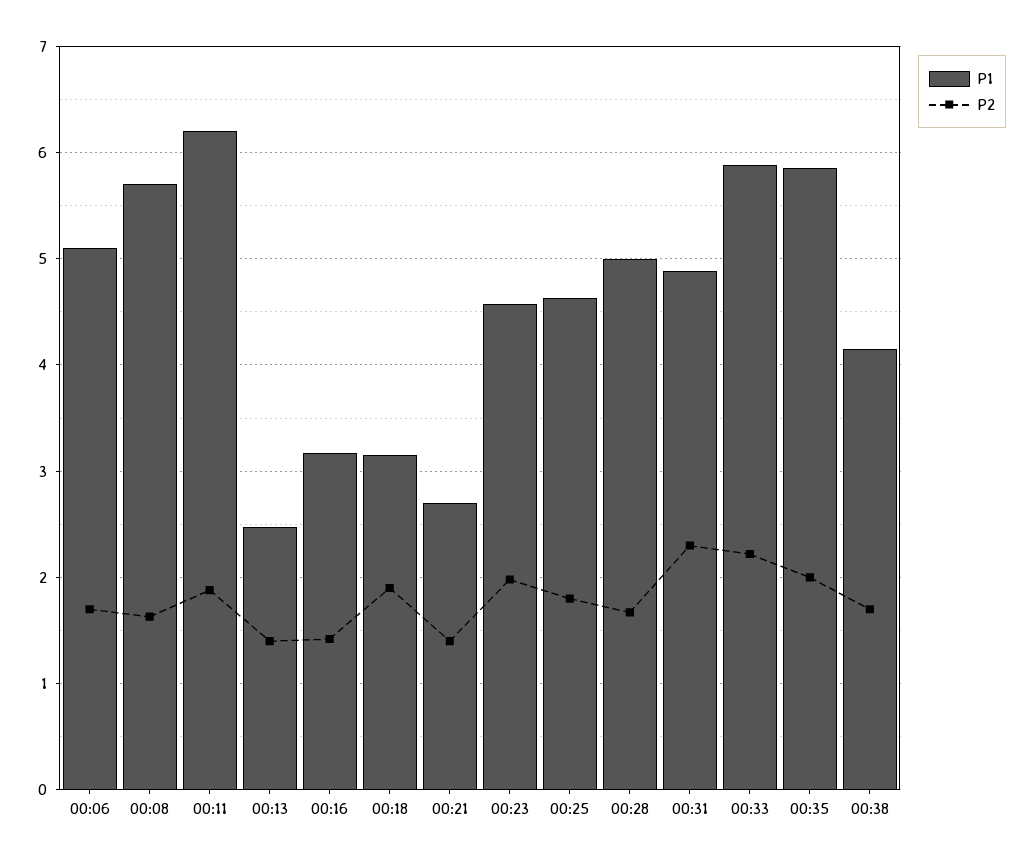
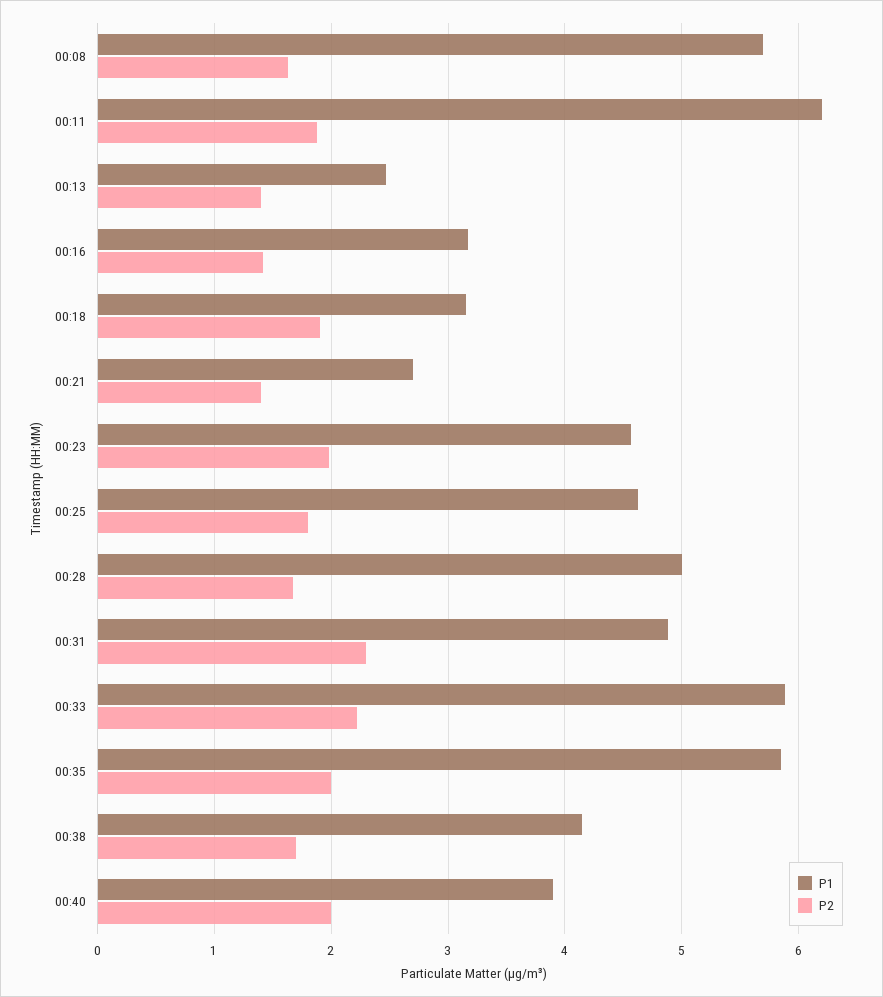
P1, 00:06: 5.1 -> none
P2, 00:06: 1.7 -> none
P1, 00:40: none -> 3.9
P2, 00:40: none -> 2

